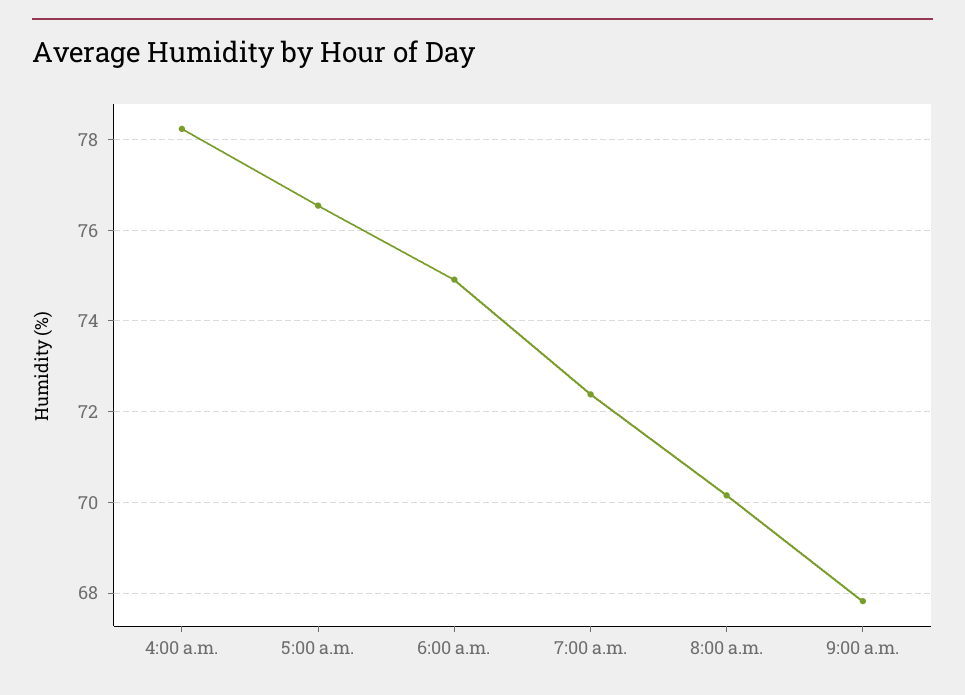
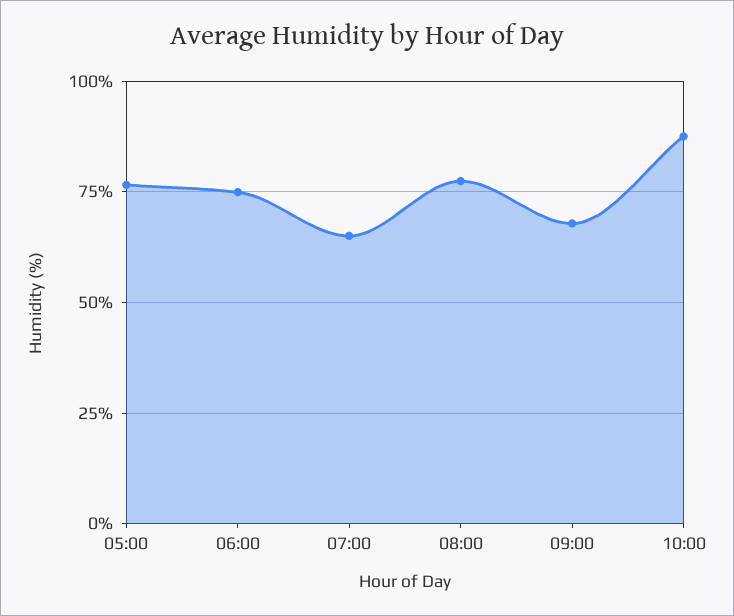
4:00 a.m.: 78.2 -> none
7:00 a.m.: 72.4 -> 65
8:00 a.m.: 70.2 -> 77.5
10:00: none -> 87.5

